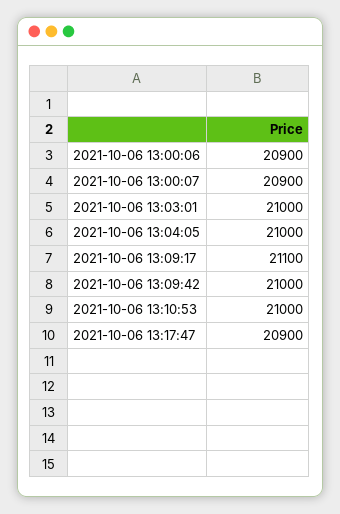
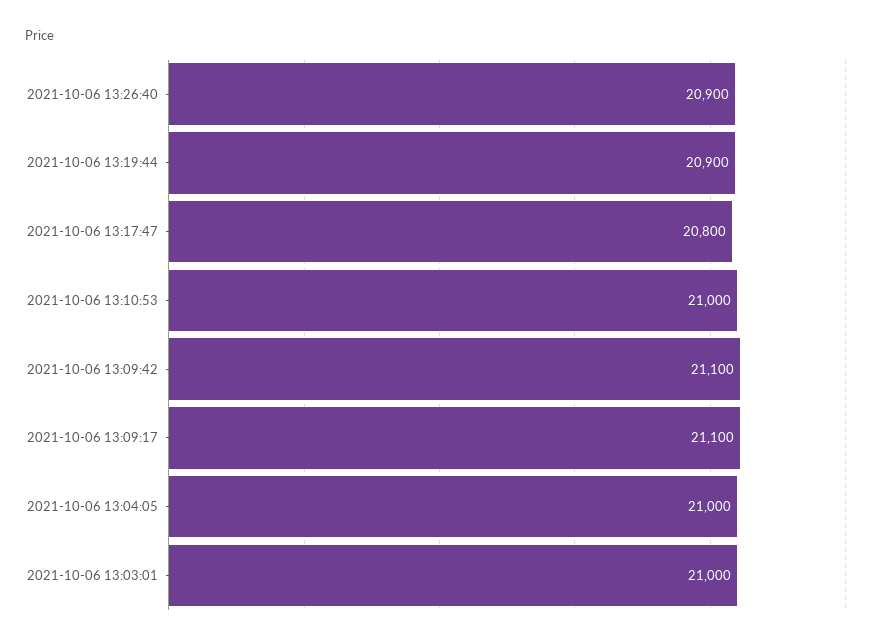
2021-10-06 13:00:06: 20900 -> none
2021-10-06 13:00:07: 20900 -> none
2021-10-06 13:09:42: 21000 -> 21100
2021-10-06 13:17:47: 20900 -> 20800
2021-10-06 13:26:40: none -> 20900
2021-10-06 13:19:44: none -> 20900

